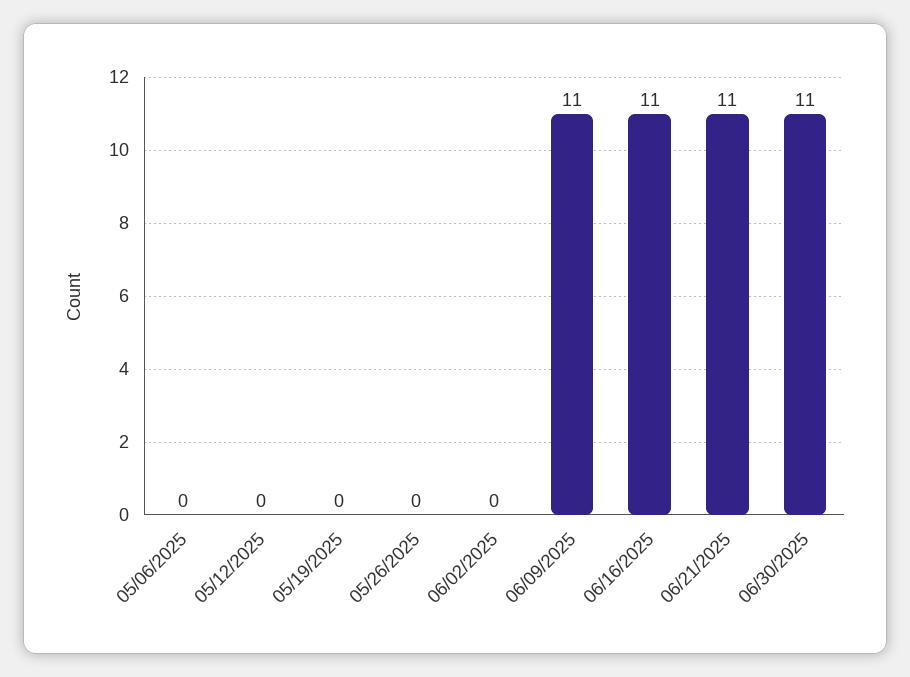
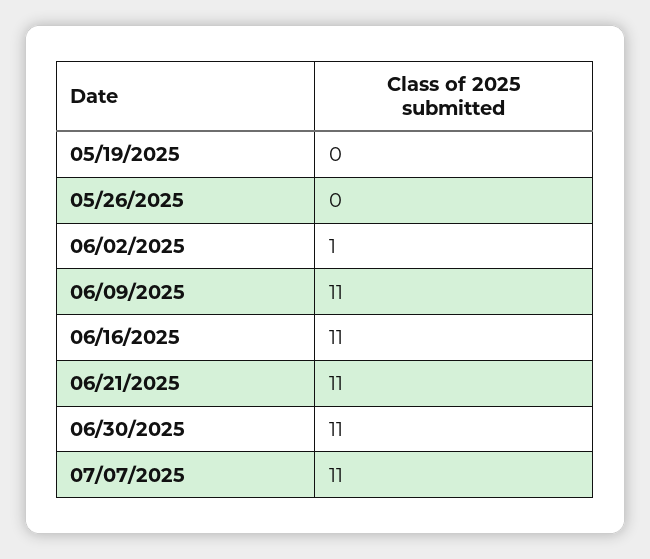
05/06/2025: 0 -> none
05/12/2025: 0 -> none
06/02/2025: 0 -> 1
07/07/2025: none -> 11

